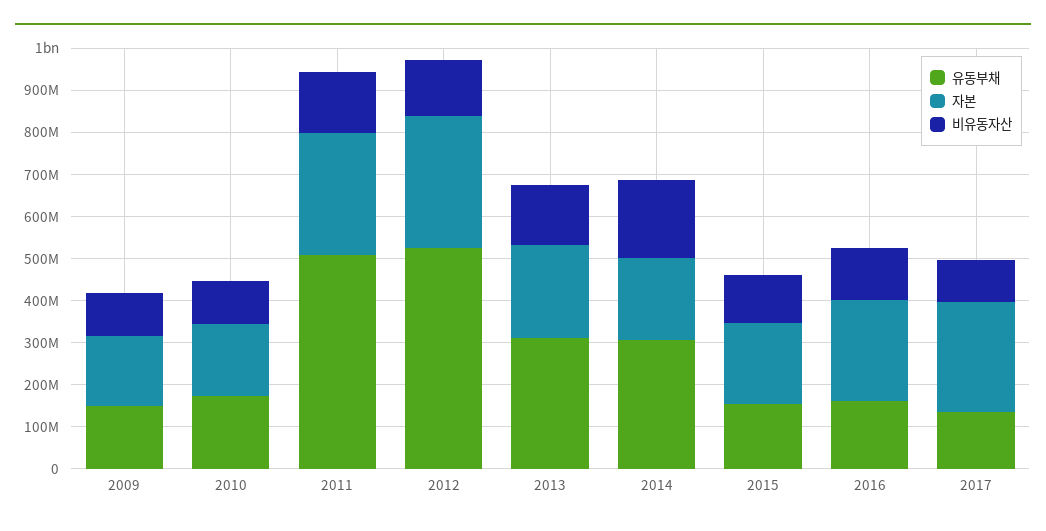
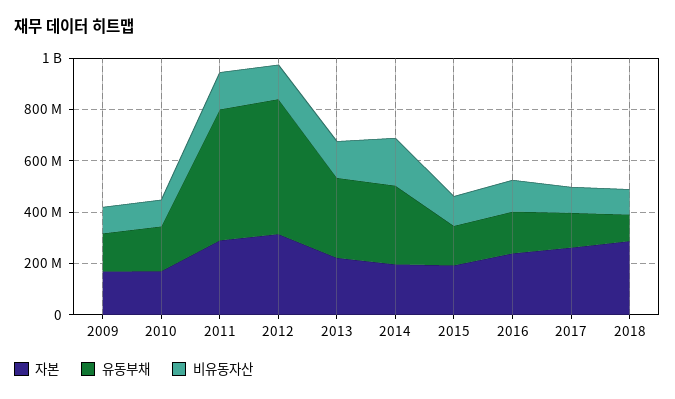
자본, 2018: none -> 300000000
유동부채, 2018: none -> 100000000
비유동자산, 2018: none -> 100000000

